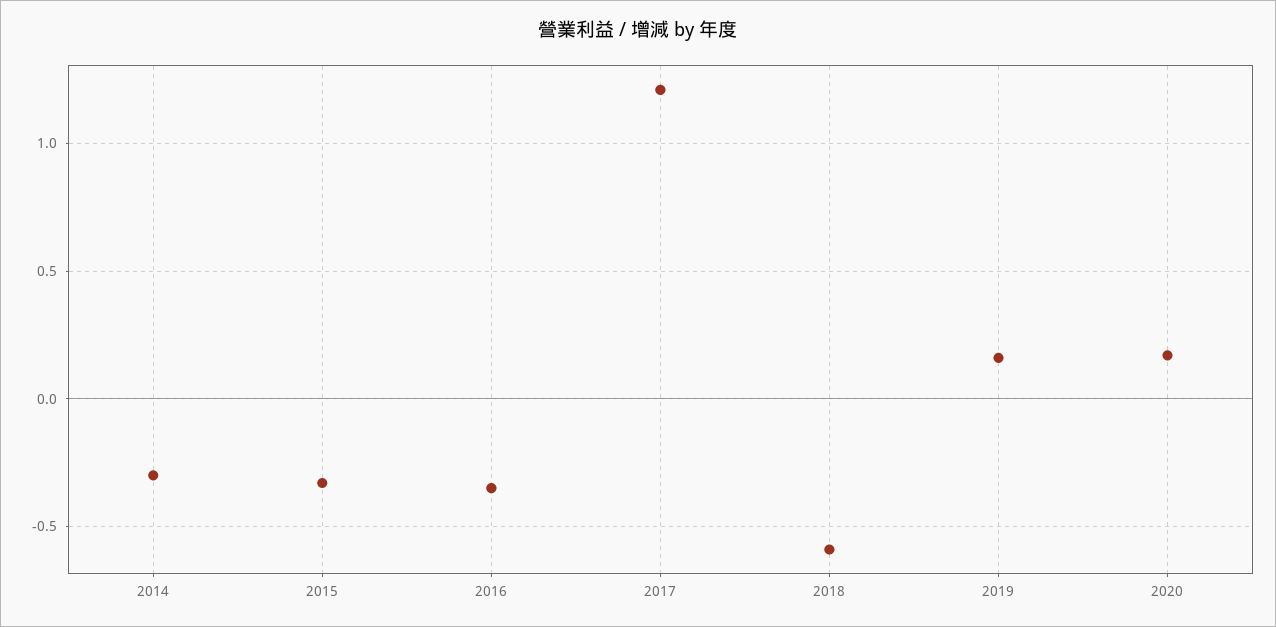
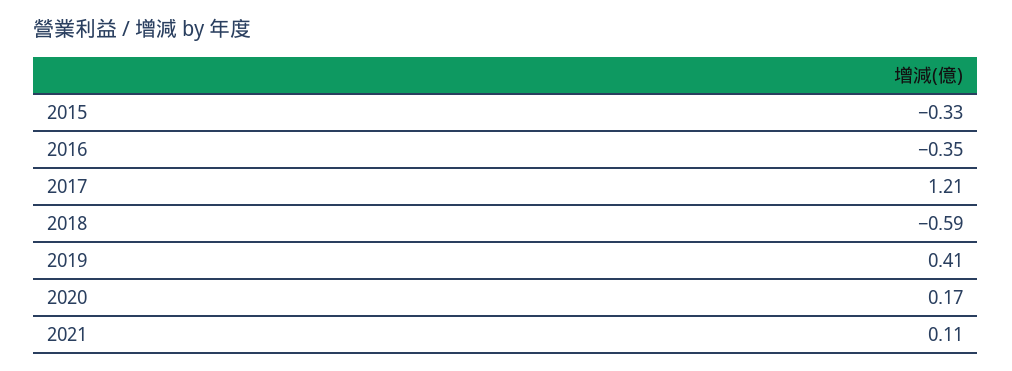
2014: -0.3 -> none
2019: 0.15 -> 0.41
2021: none -> 0.11

